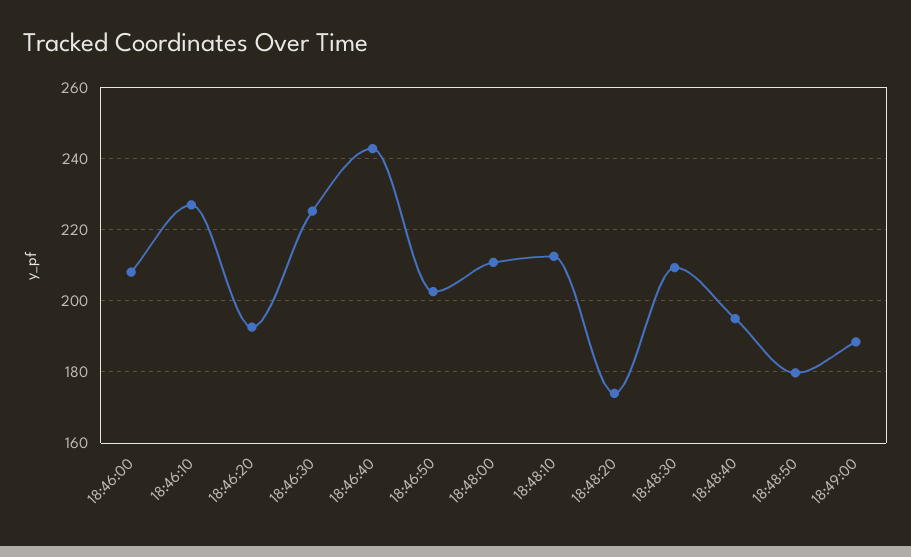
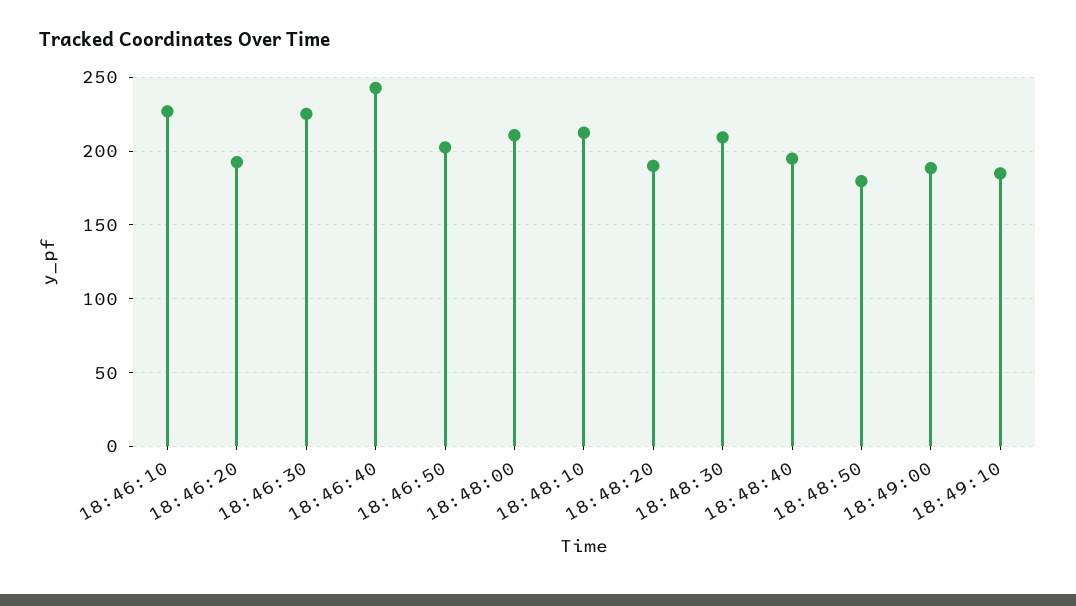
18:46:00: 208 -> none
18:48:20: 174 -> 190
18:49:10: none -> 185

